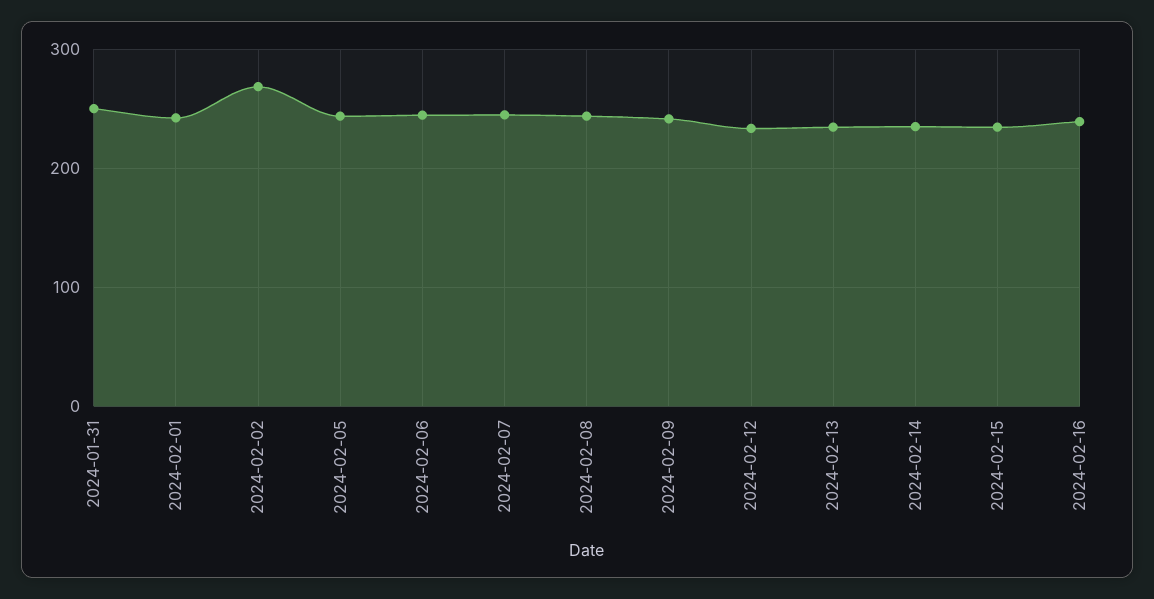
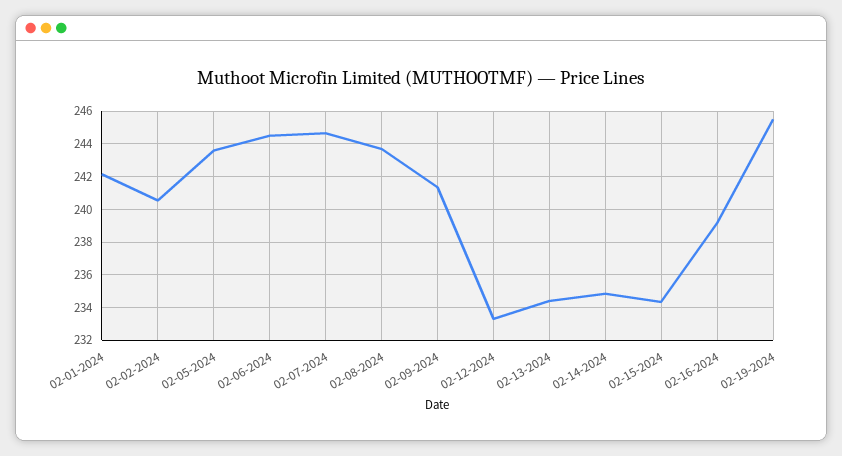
2024-01-31: 250 -> none
2024-02-02: 270 -> 240.5
02-19-2024: none -> 245.5

